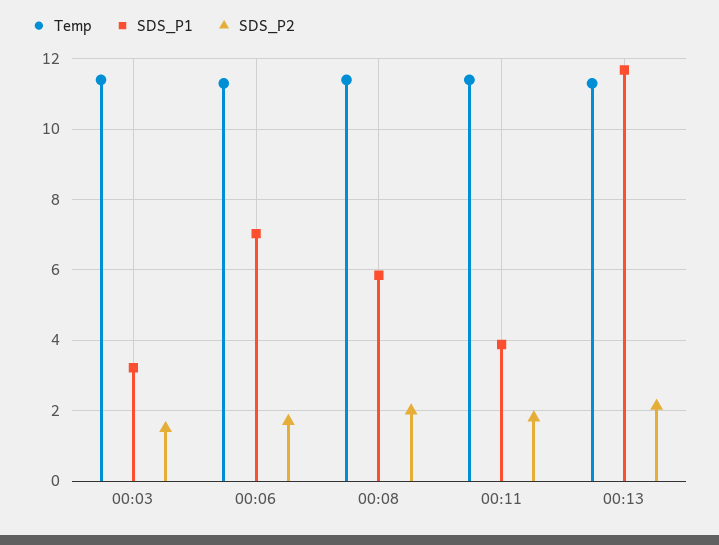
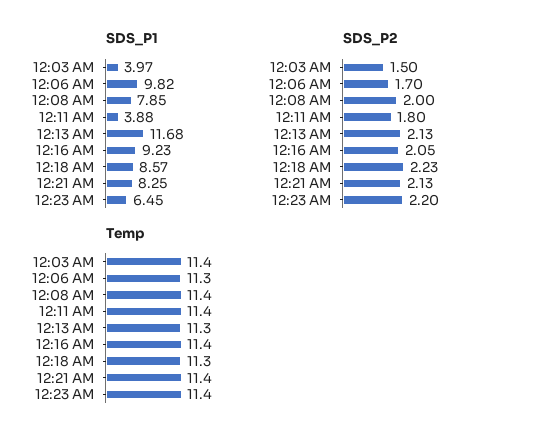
SDS_P1, 00:03: 3.2 -> 3.97
SDS_P1, 00:06: 7 -> 9.82
SDS_P1, 00:08: 5.8 -> 7.85
SDS_P1, 12:16 AM: none -> 9.23
SDS_P1, 12:18 AM: none -> 8.57
SDS_P1, 12:21 AM: none -> 8.25
SDS_P1, 12:23 AM: none -> 6.45
SDS_P2, 12:16 AM: none -> 2.05
SDS_P2, 12:18 AM: none -> 2.23
SDS_P2, 12:21 AM: none -> 2.13
SDS_P2, 12:23 AM: none -> 2.2
Temp, 12:16 AM: none -> 11.4
Temp, 12:18 AM: none -> 11.3
Temp, 12:21 AM: none -> 11.4
Temp, 12:23 AM: none -> 11.4

